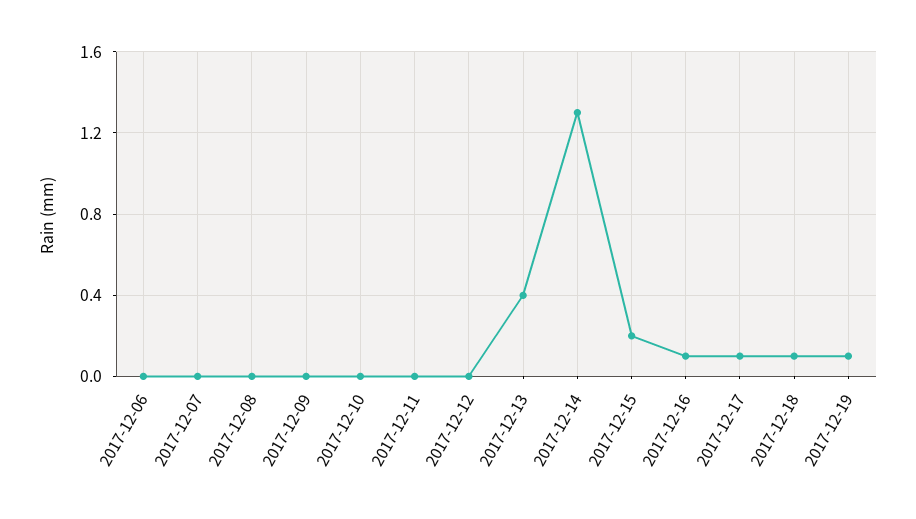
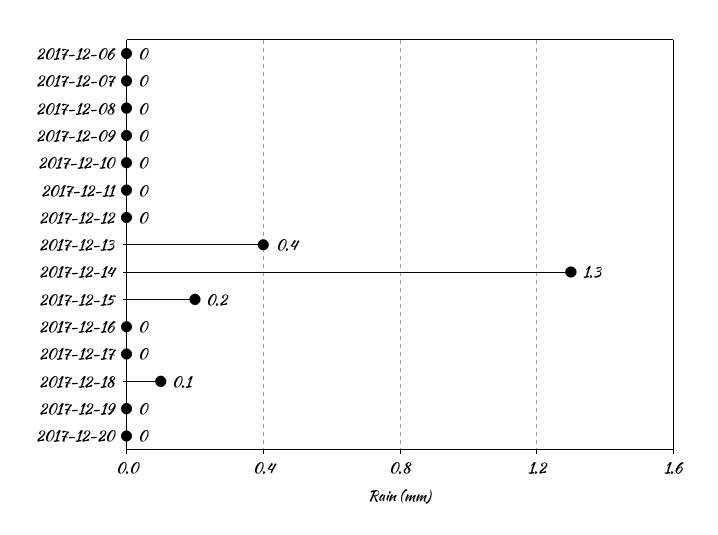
2017-12-16: 0.1 -> 0
2017-12-17: 0.1 -> 0
2017-12-19: 0.1 -> 0
2017-12-20: none -> 0

